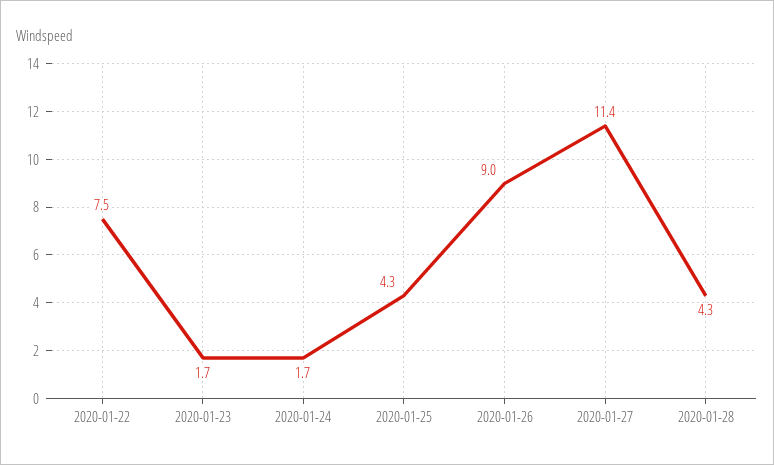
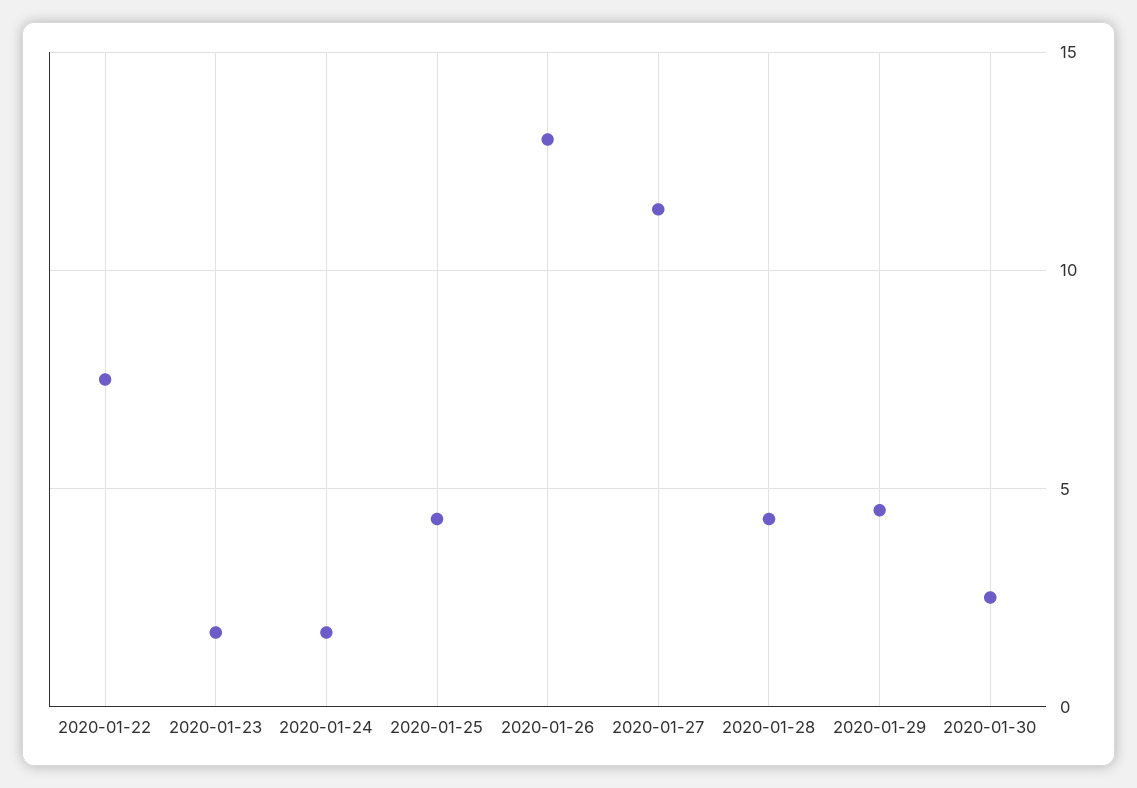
2020-01-26: 9 -> 13
2020-01-29: none -> 4.5
2020-01-30: none -> 2.5

